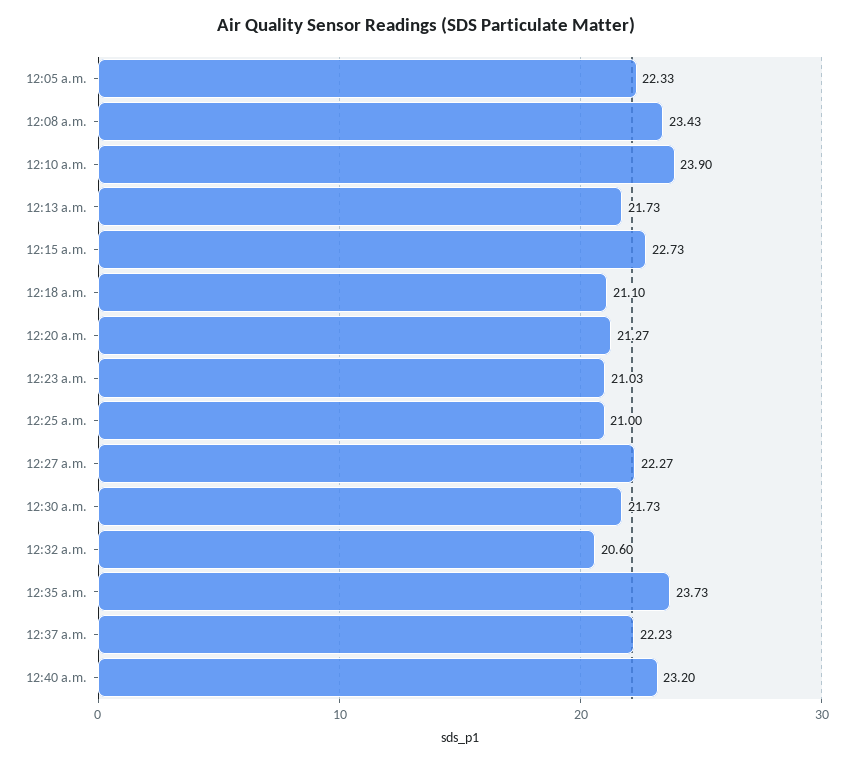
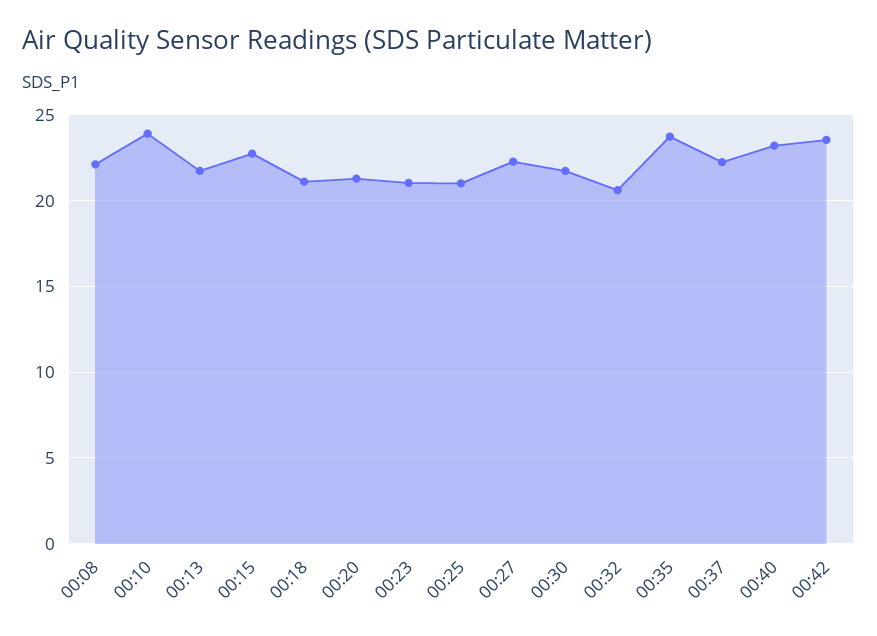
12:05 a.m.: 22.33 -> none
12:08 a.m.: 23.43 -> 22
00:42: none -> 23.5

